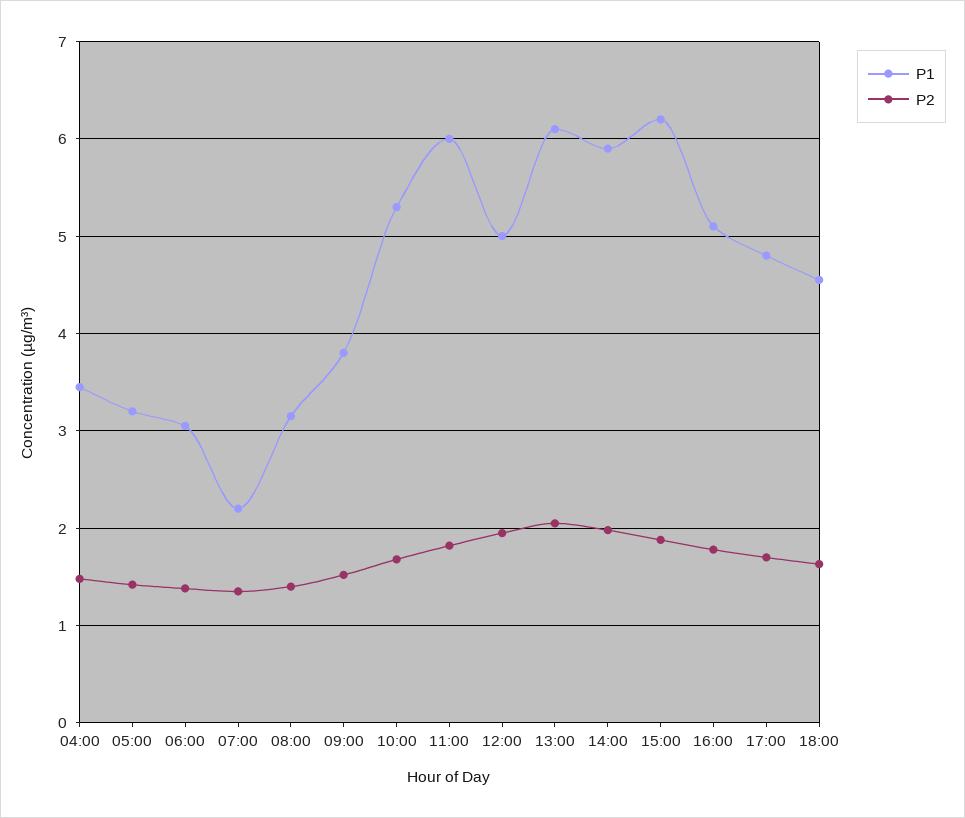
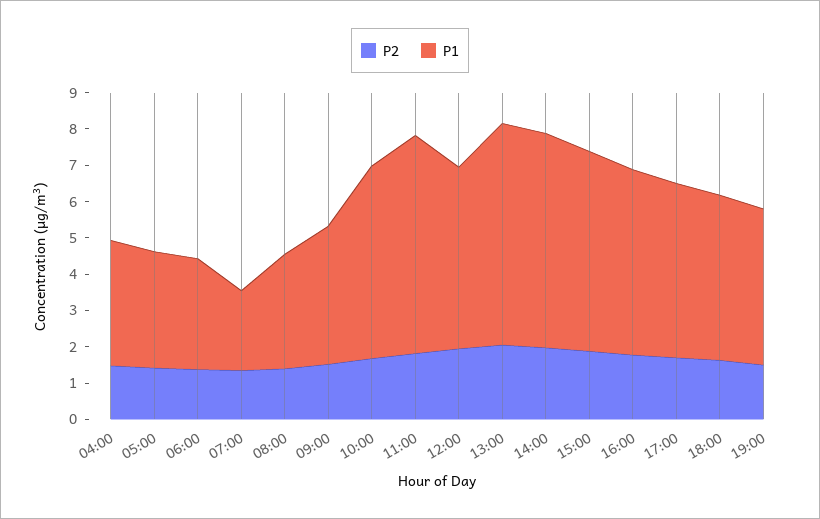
P1, 15:00: 6.2 -> 5.5
P2, 19:00: none -> 1.5
P1, 19:00: none -> 4.25

